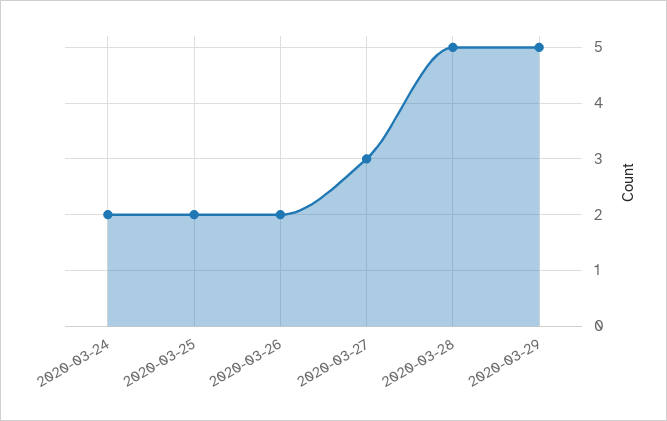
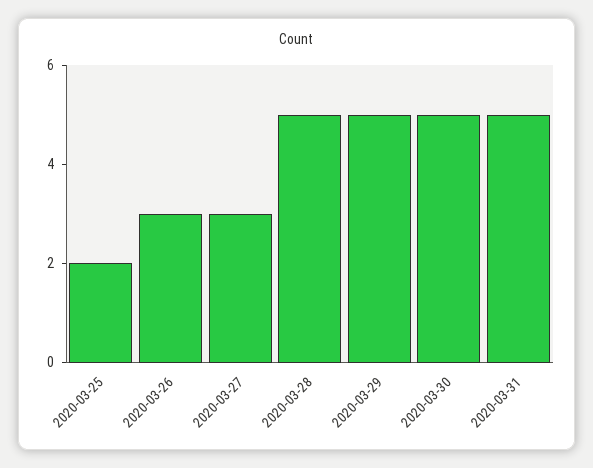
2020-03-24: 2 -> none
2020-03-26: 2 -> 3
2020-03-30: none -> 5
2020-03-31: none -> 5

